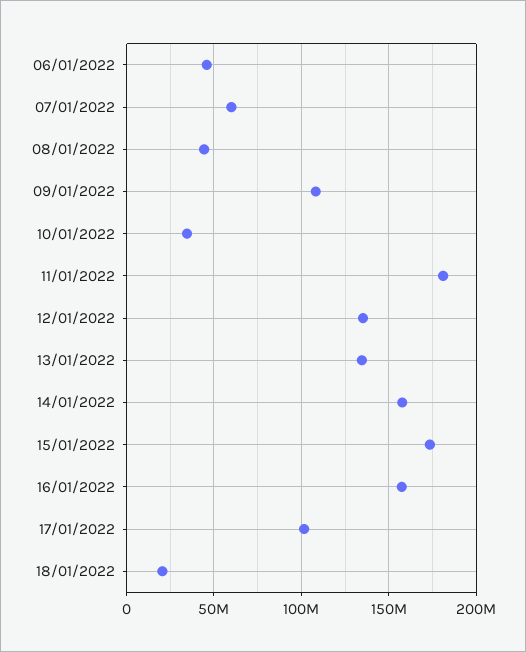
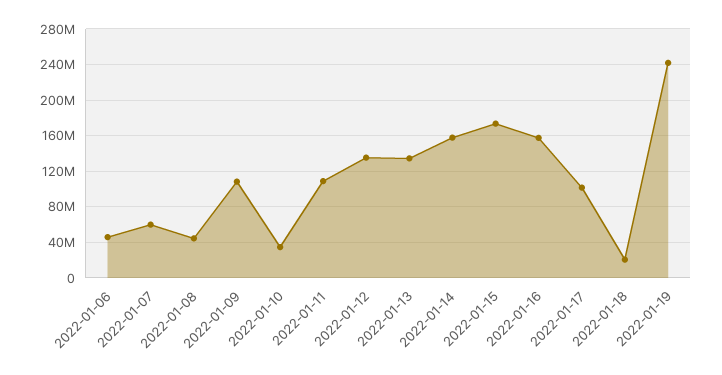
11/01/2022: 180000000 -> 110000000
2022-01-19: none -> 240000000

